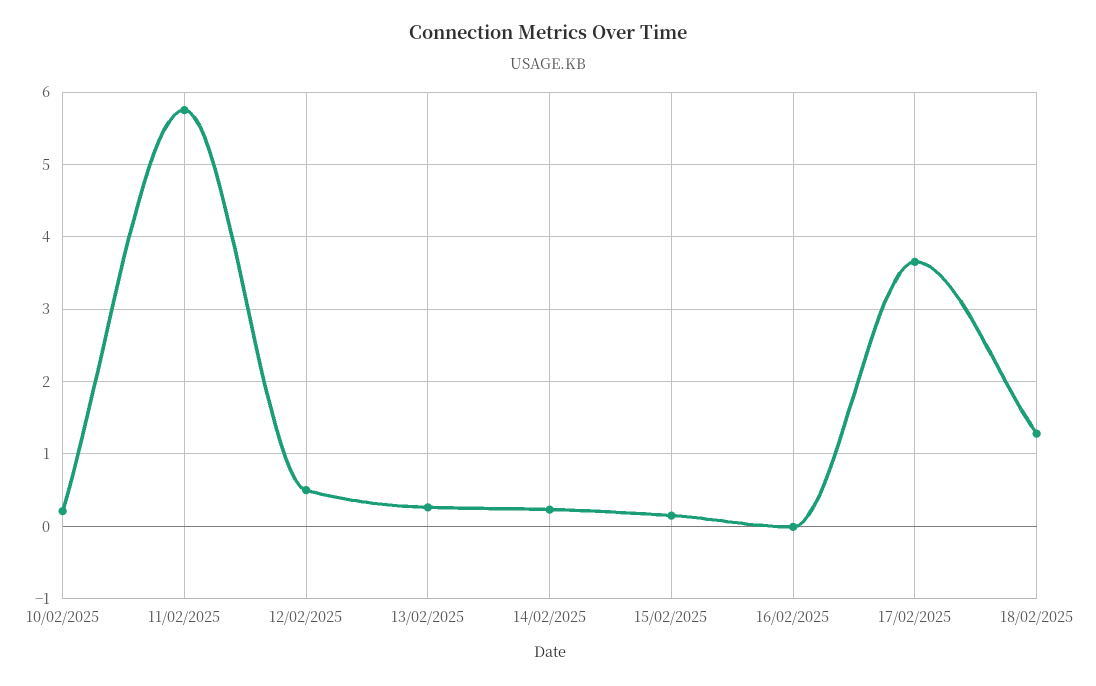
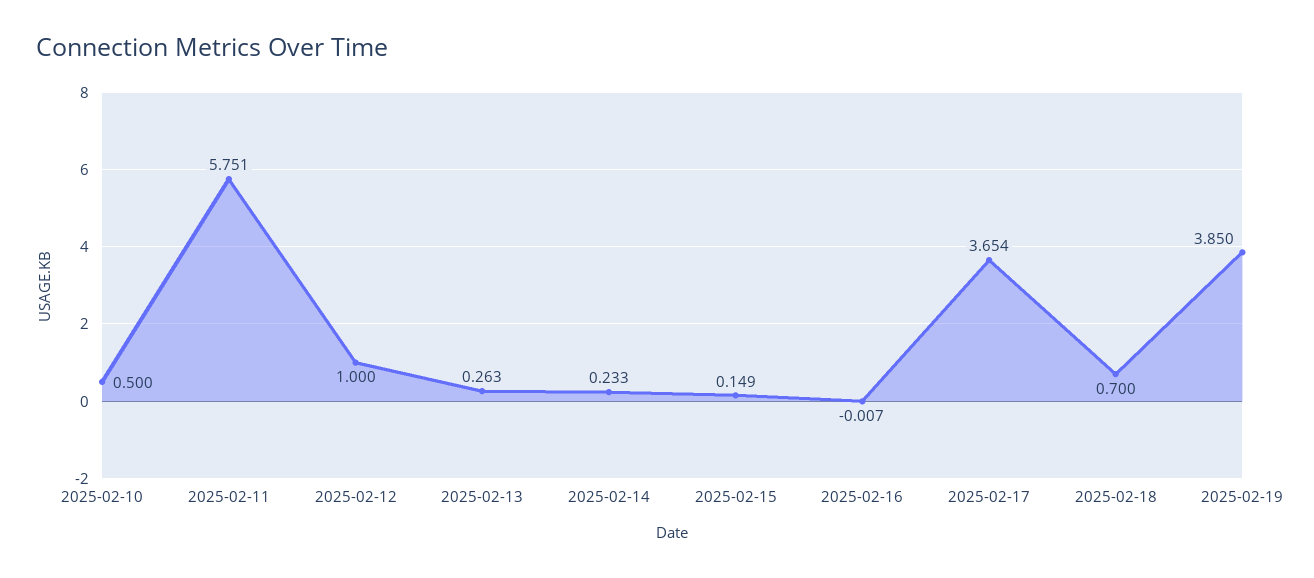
10/02/2025: 0.2 -> 0.5
12/02/2025: 0.5 -> 1
18/02/2025: 1.3 -> 0.7
2025-02-19: none -> 3.85

